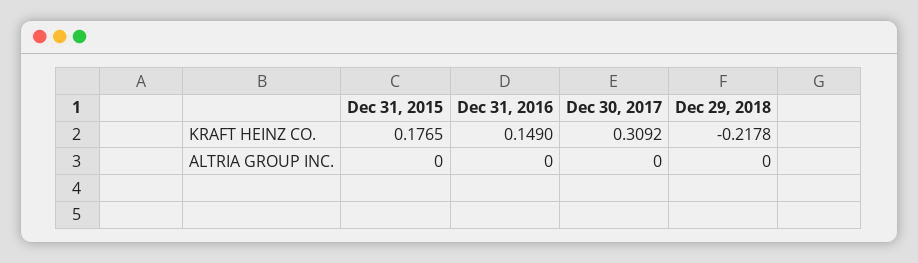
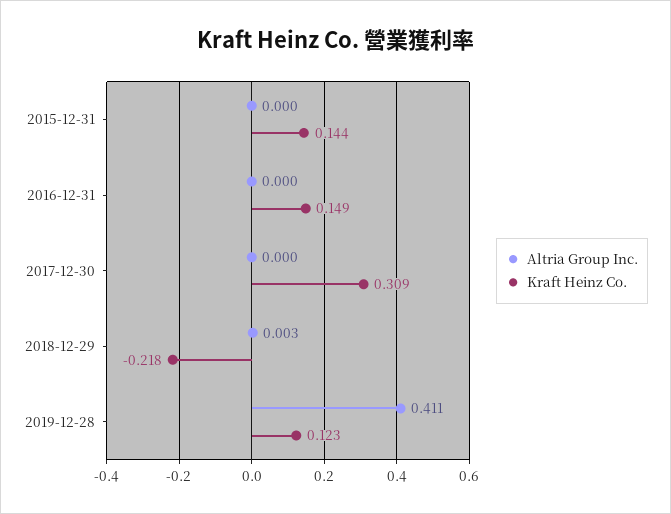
KRAFT HEINZ CO., Dec 31, 2015: 0.1765 -> 0.144
ALTRIA GROUP INC., Dec 29, 2018: 0 -> 0.003
ALTRIA GROUP INC., 2019-12-28: none -> 0.411
KRAFT HEINZ CO., 2019-12-28: none -> 0.123

